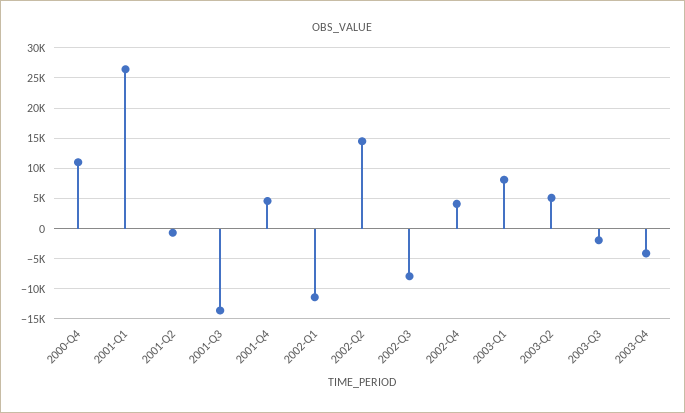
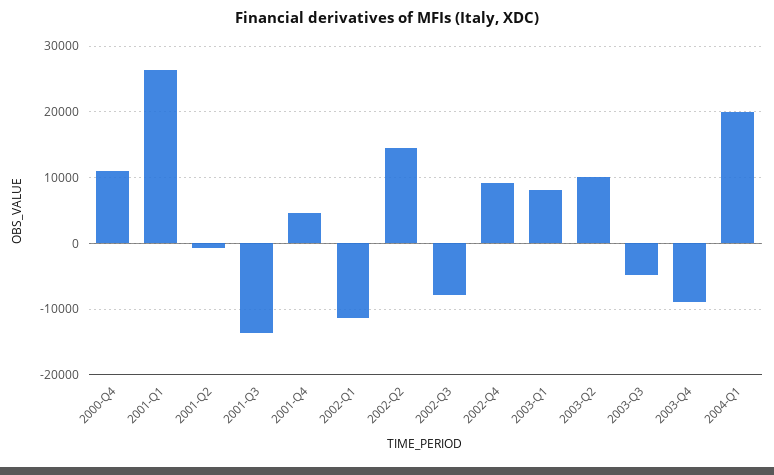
2002-Q4: 4000 -> 9000
2003-Q2: 5000 -> 10000
2003-Q3: -2000 -> -5000
2003-Q4: -4000 -> -9000
2004-Q1: none -> 20000

